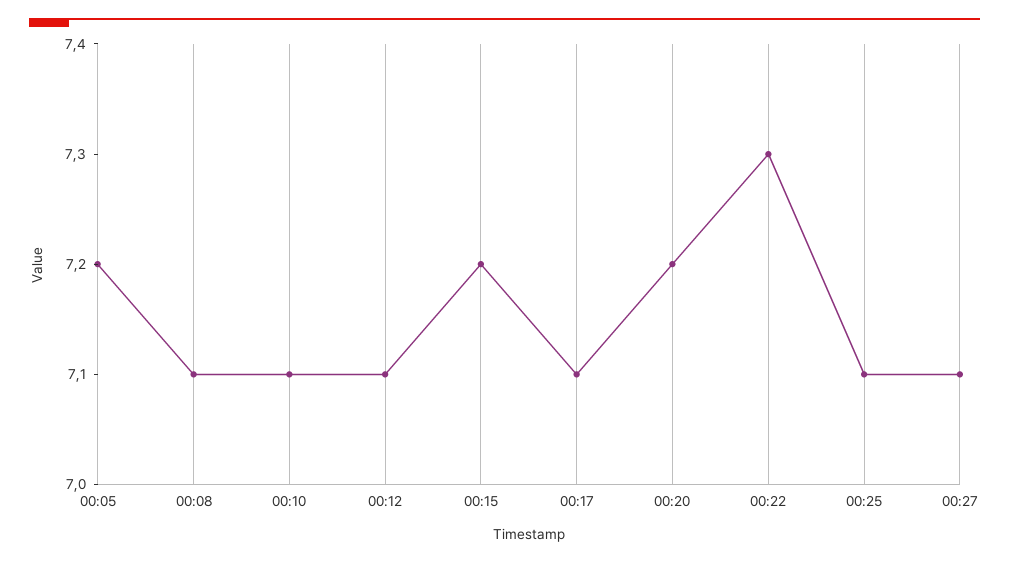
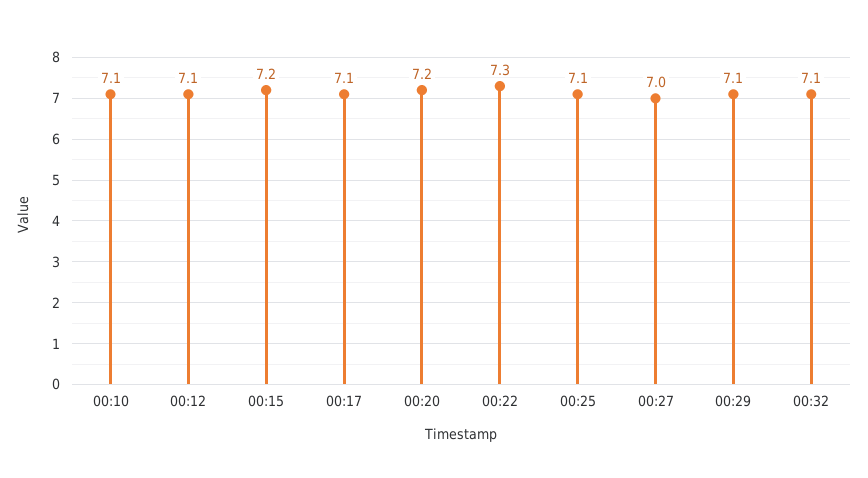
00:05: 7.2 -> none
00:08: 7.1 -> none
00:27: 7.1 -> 7
00:29: none -> 7.1
00:32: none -> 7.1

